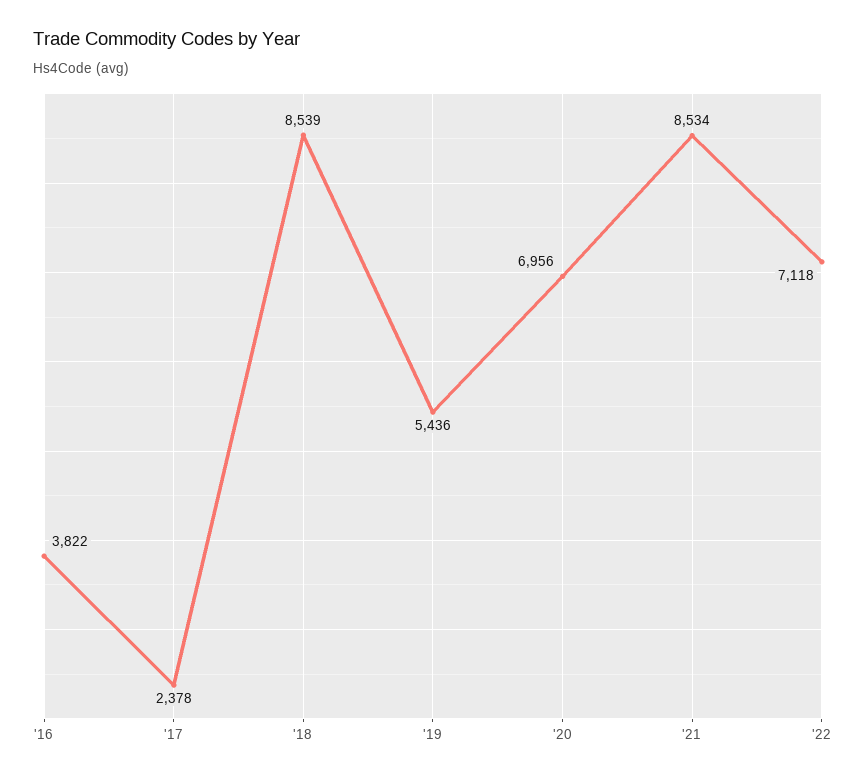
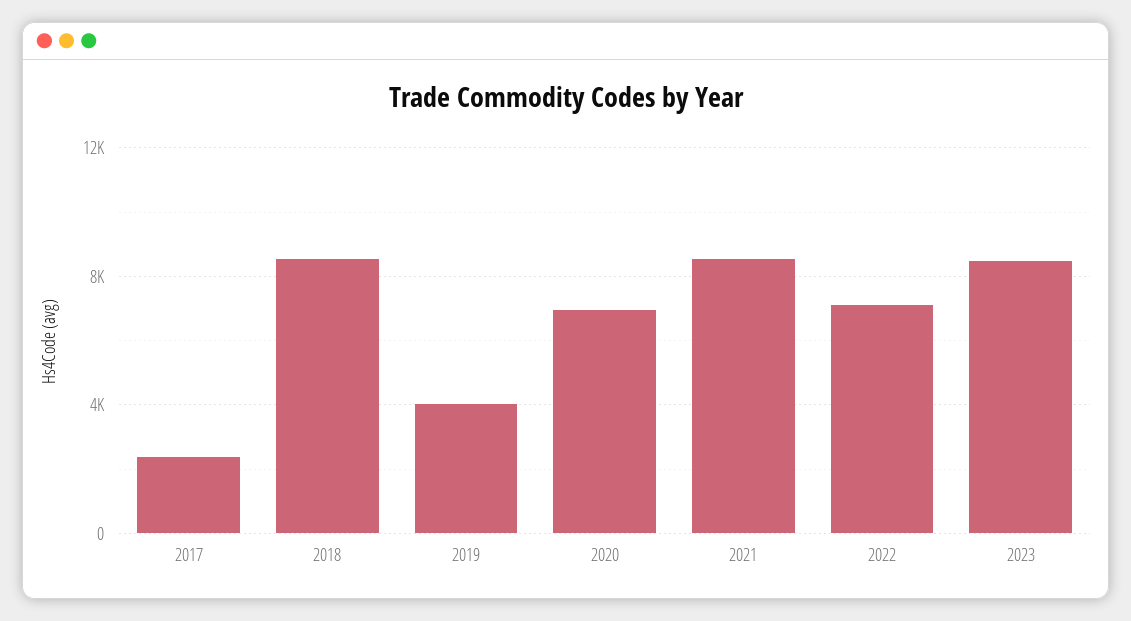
'16: 3822 -> none
'19: 5436 -> 4000
2023: none -> 8500

